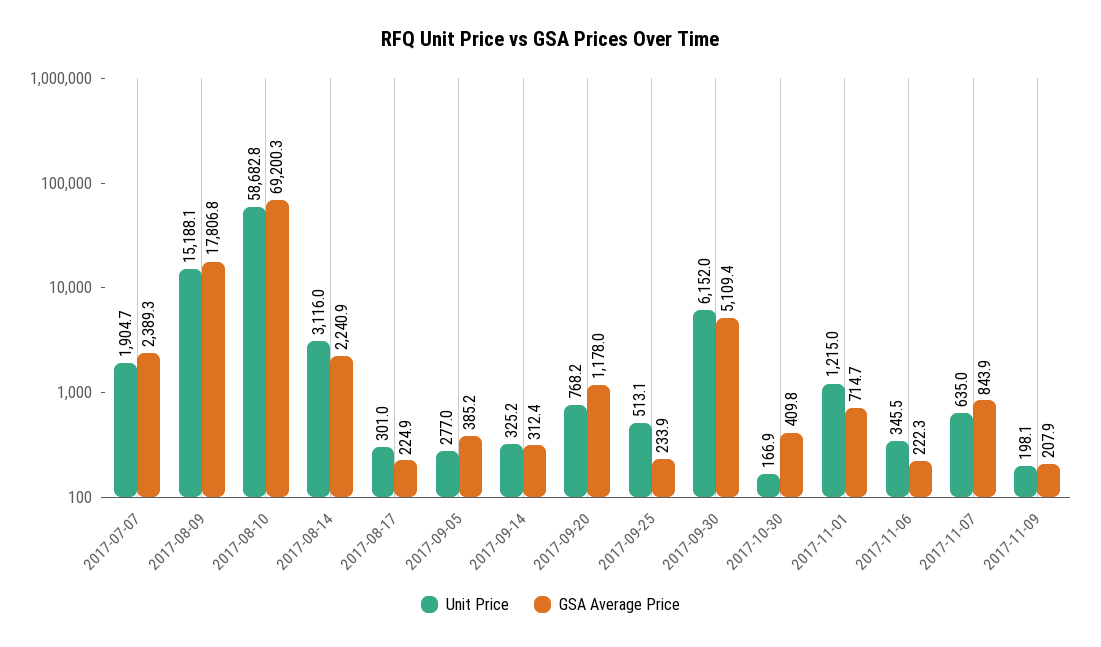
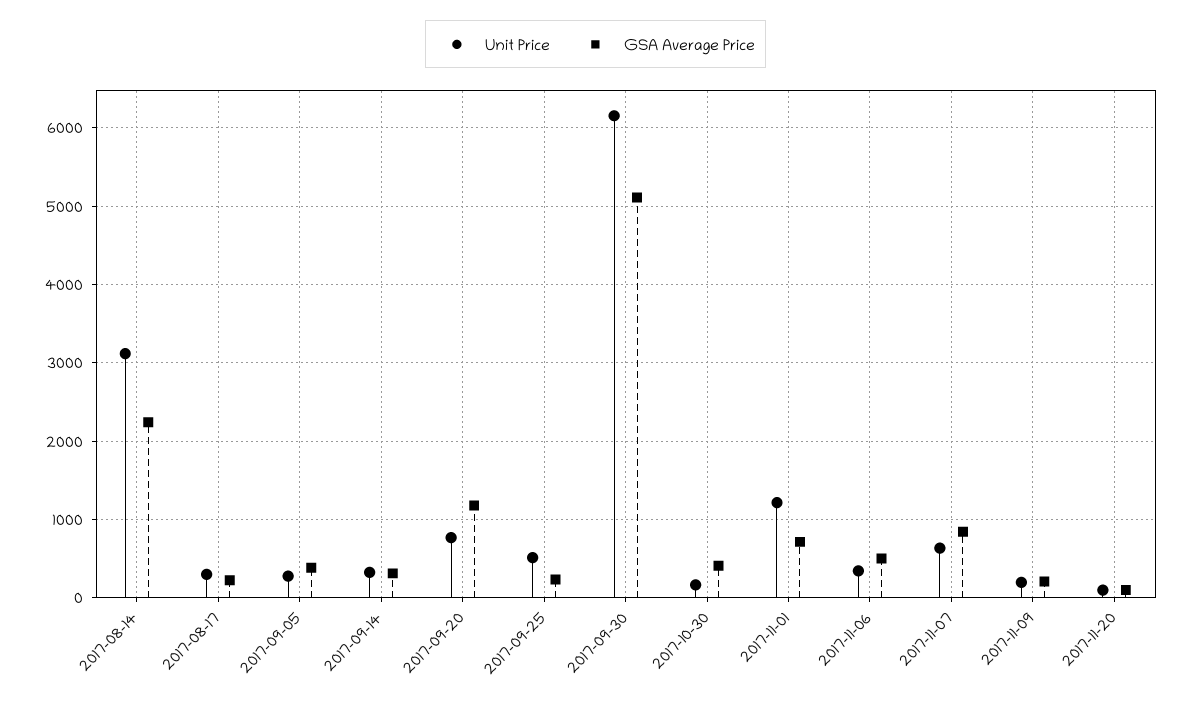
Unit Price, 2017-07-07: 1904.7 -> none
GSA Average Price, 2017-07-07: 2389.3 -> none
Unit Price, 2017-08-09: 15188.1 -> none
GSA Average Price, 2017-08-09: 17806.8 -> none
Unit Price, 2017-08-10: 58682.8 -> none
GSA Average Price, 2017-08-10: 69200.3 -> none
GSA Average Price, 2017-11-06: 222.3 -> 500
Unit Price, 2017-11-20: none -> 100
GSA Average Price, 2017-11-20: none -> 100

